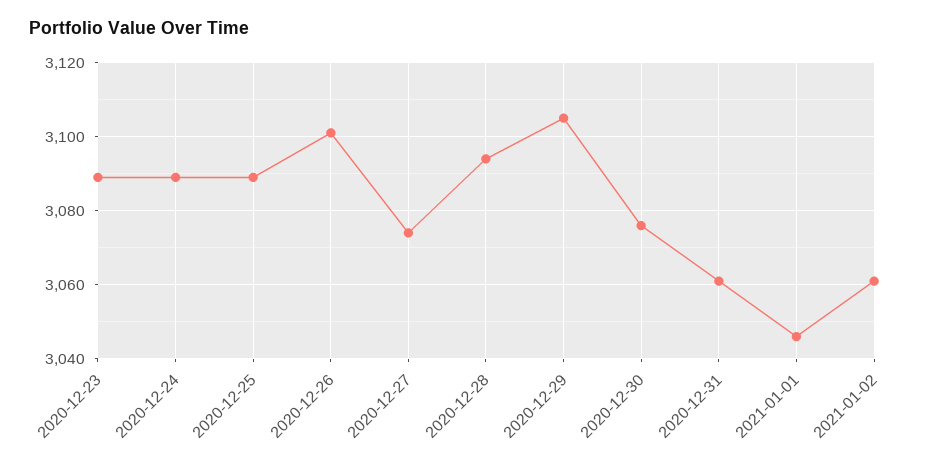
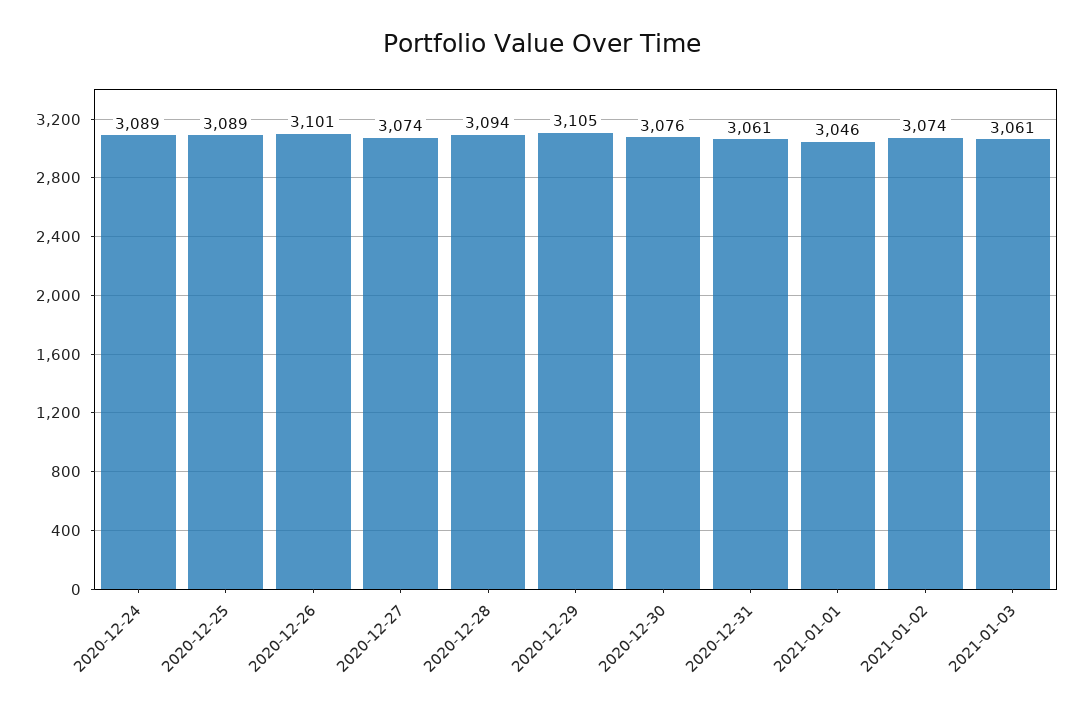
2020-12-23: 3090 -> none
2021-01-02: 3060 -> 3074
2021-01-03: none -> 3061

